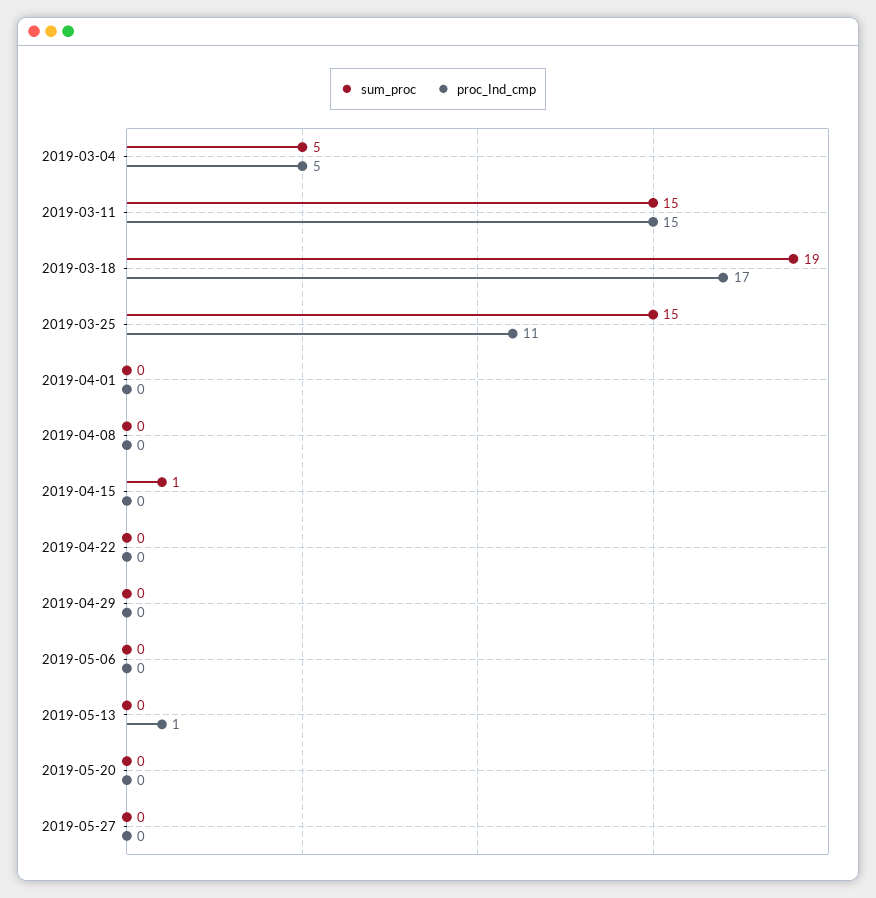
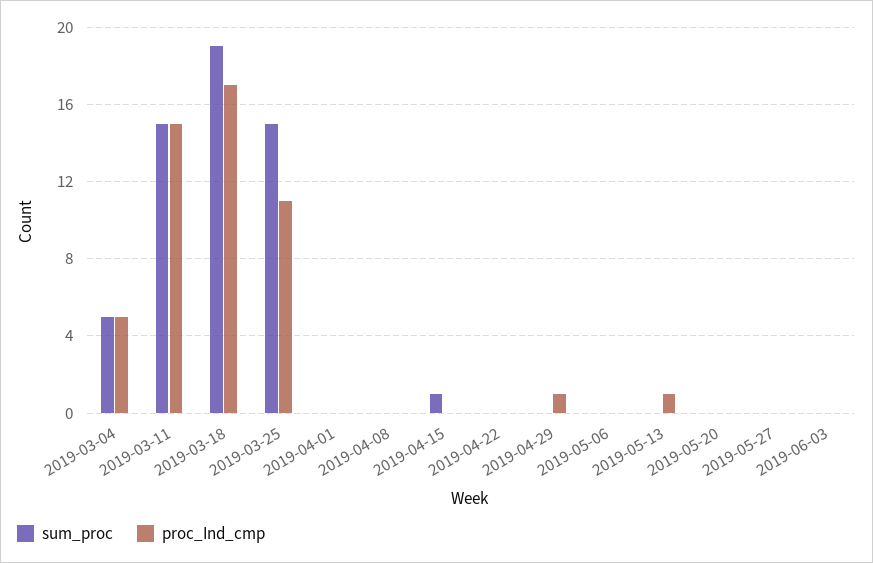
proc_Ind_cmp, 2019-04-29: 0 -> 1
sum_proc, 2019-06-03: none -> 0
proc_Ind_cmp, 2019-06-03: none -> 0

